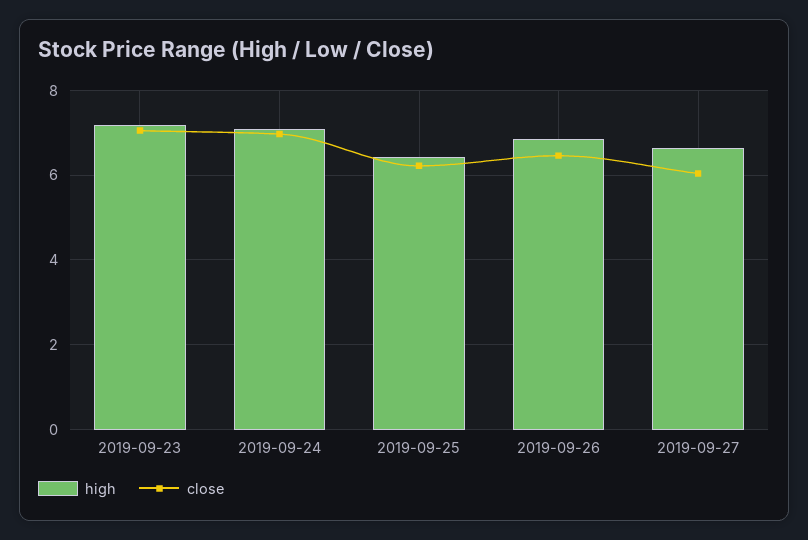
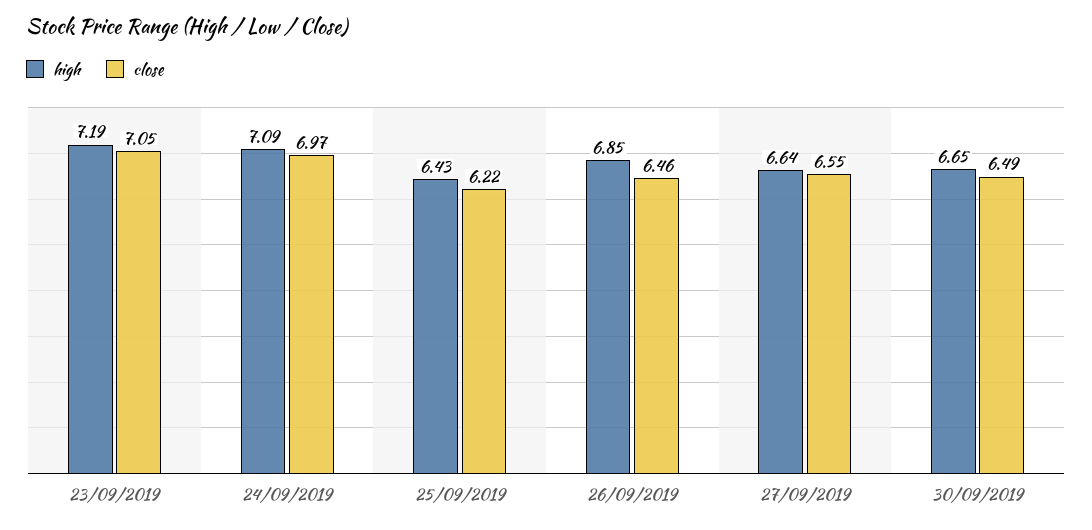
close, 2019-09-27: 6 -> 6.55
high, 30/09/2019: none -> 6.65
close, 30/09/2019: none -> 6.49

